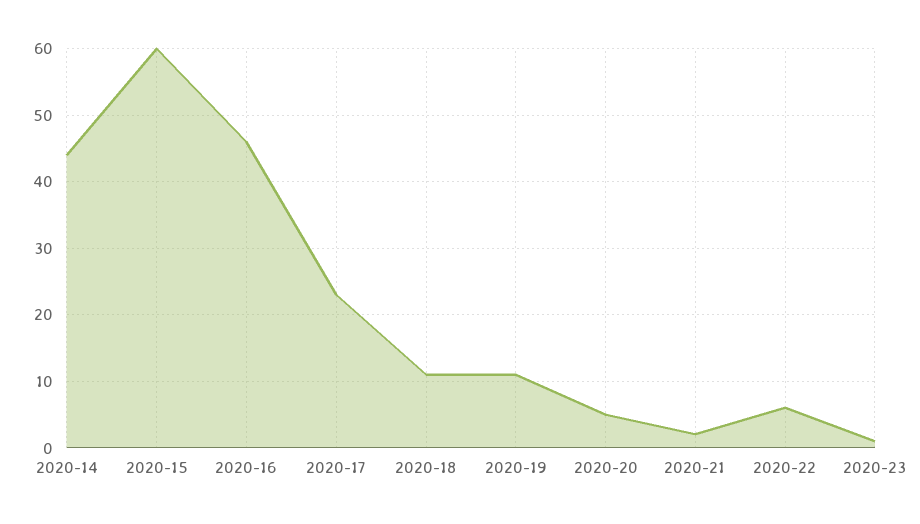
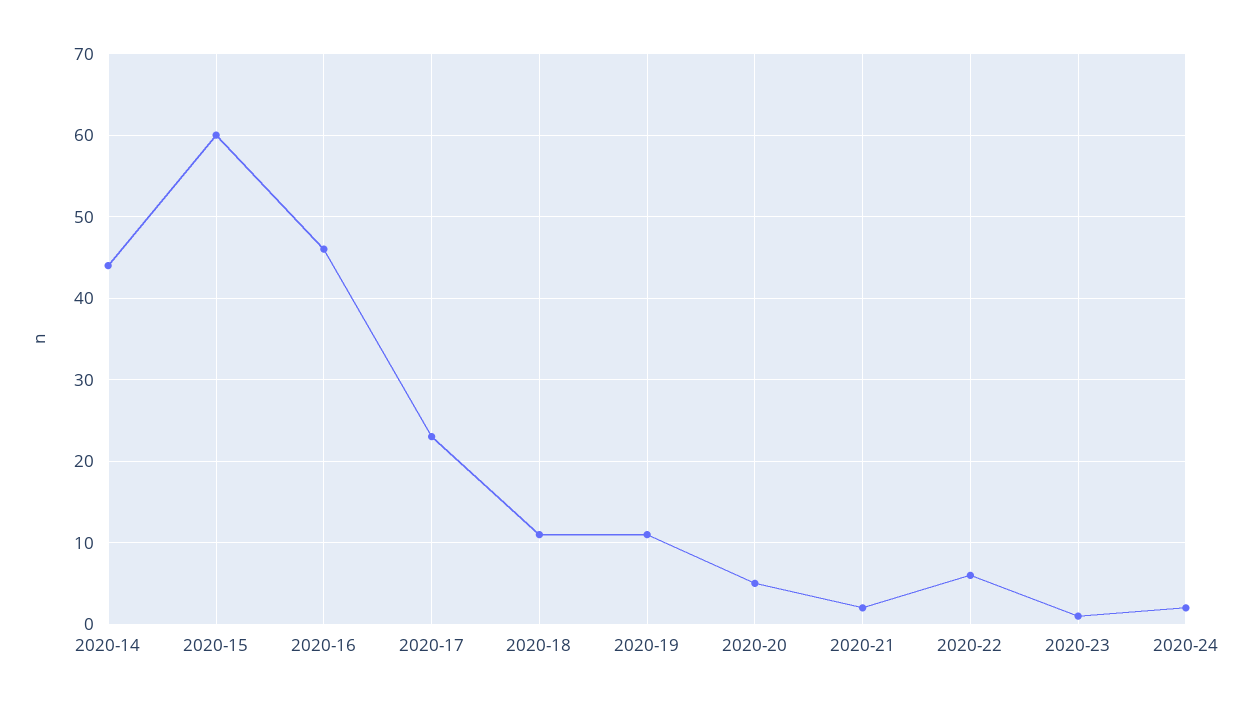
2020-24: none -> 2

